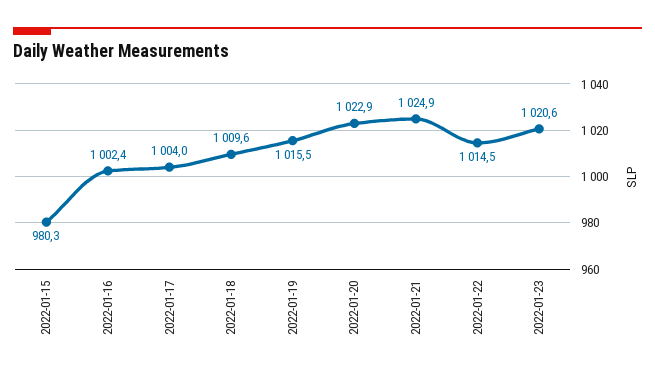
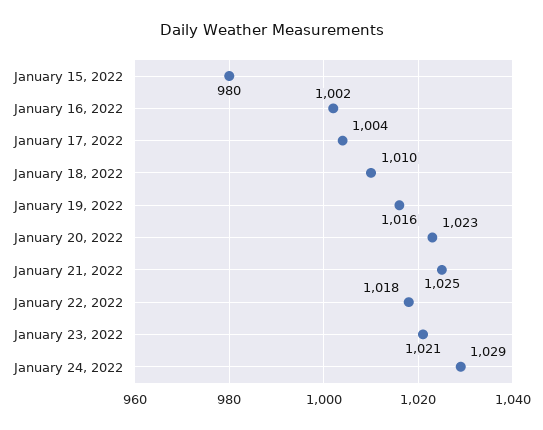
2022-01-22: 1014.5 -> 1018
January 24, 2022: none -> 1029

